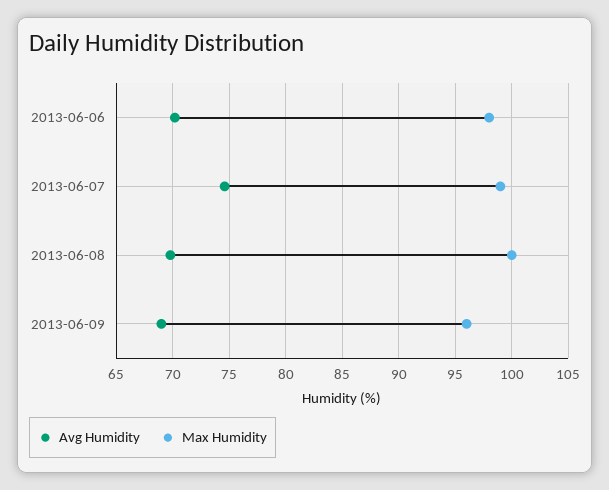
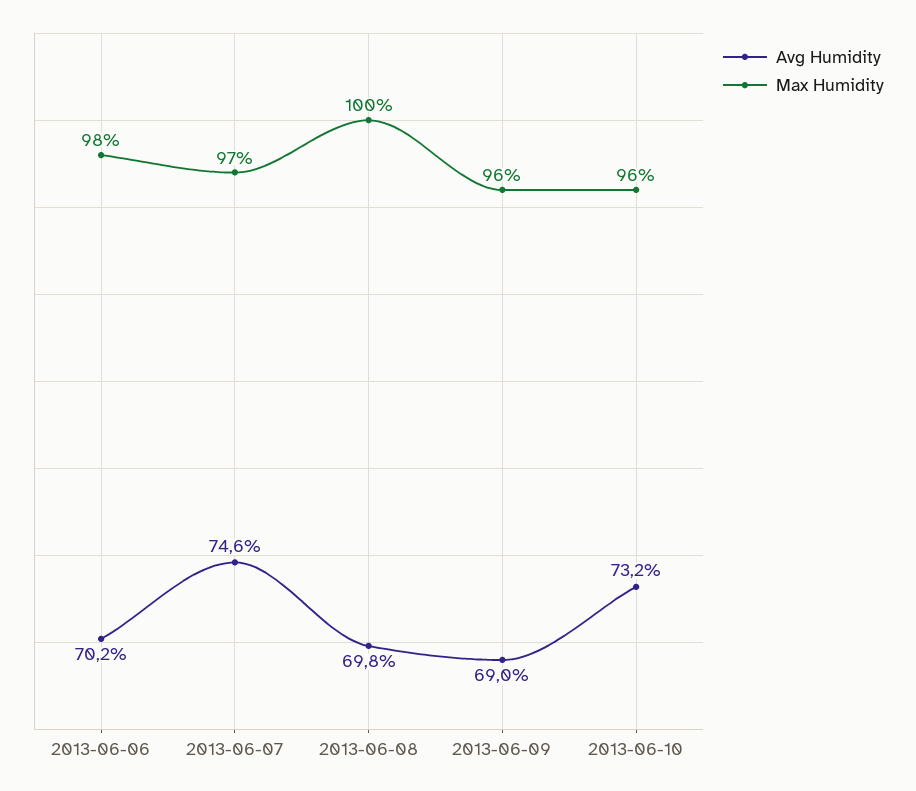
Max Humidity, 2013-06-07: 99 -> 97
Avg Humidity, 2013-06-10: none -> 73.2
Max Humidity, 2013-06-10: none -> 96

